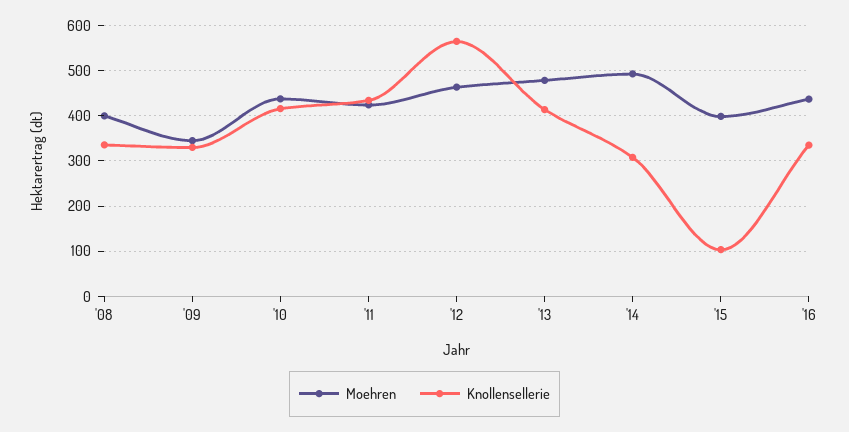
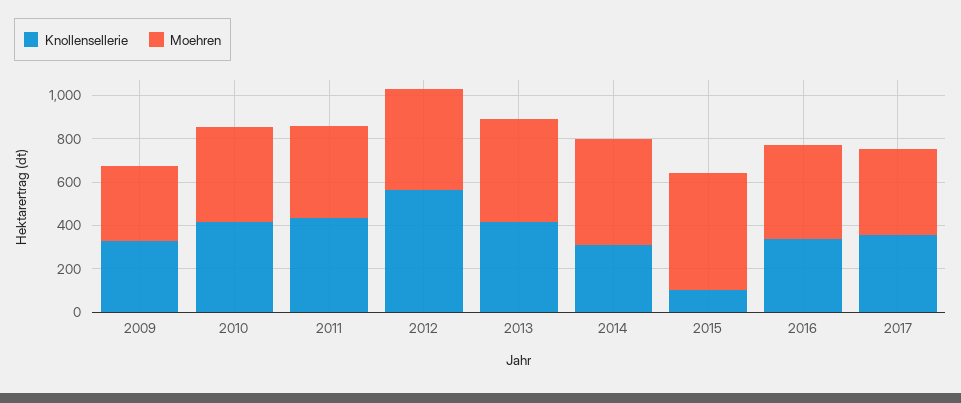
Moehren, '08: 400 -> none
Knollensellerie, '08: 340 -> none
Moehren, '15: 400 -> 550
Knollensellerie, 2017: none -> 350
Moehren, 2017: none -> 400

